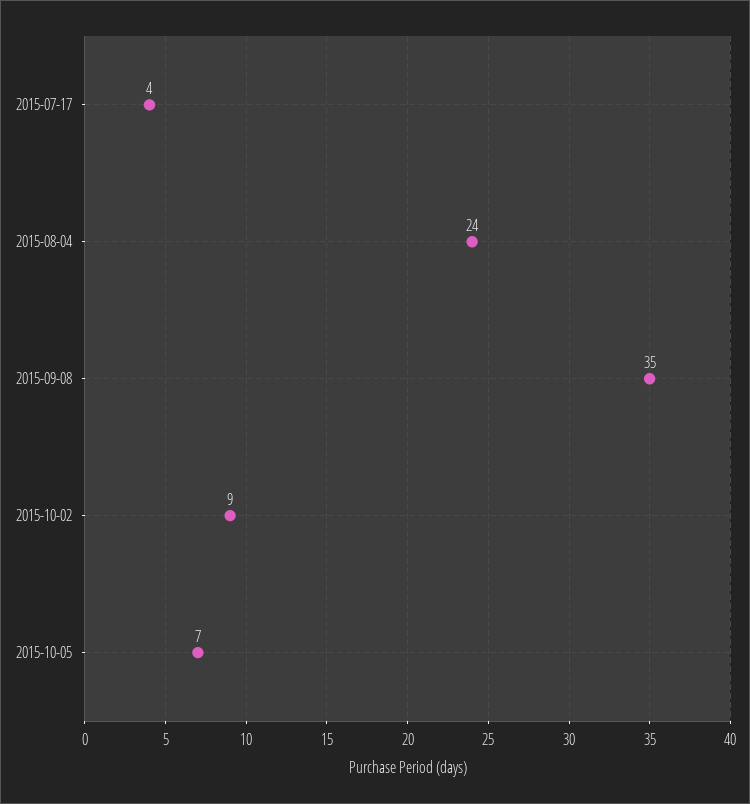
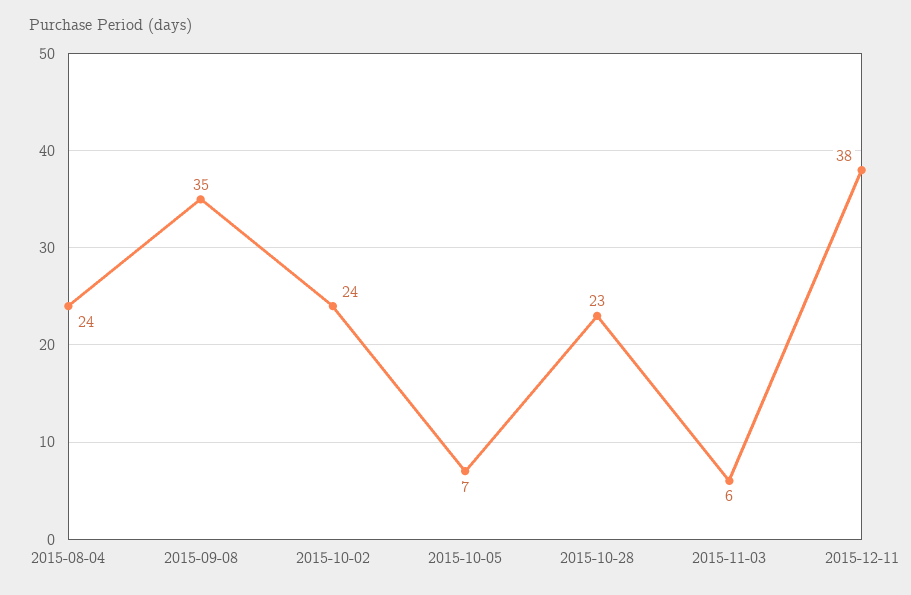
2015-07-17: 4 -> none
2015-10-02: 9 -> 24
2015-10-28: none -> 23
2015-11-03: none -> 6
2015-12-11: none -> 38

